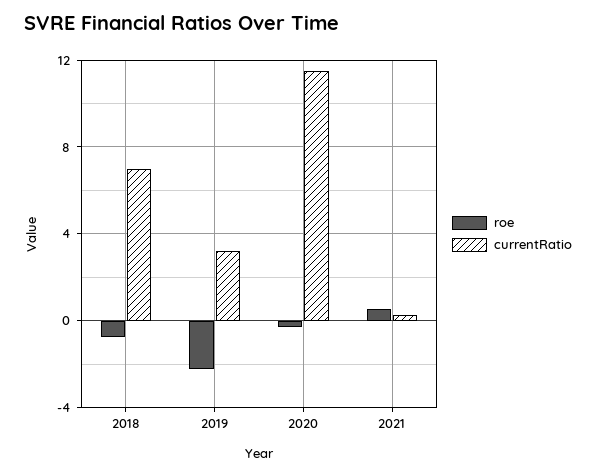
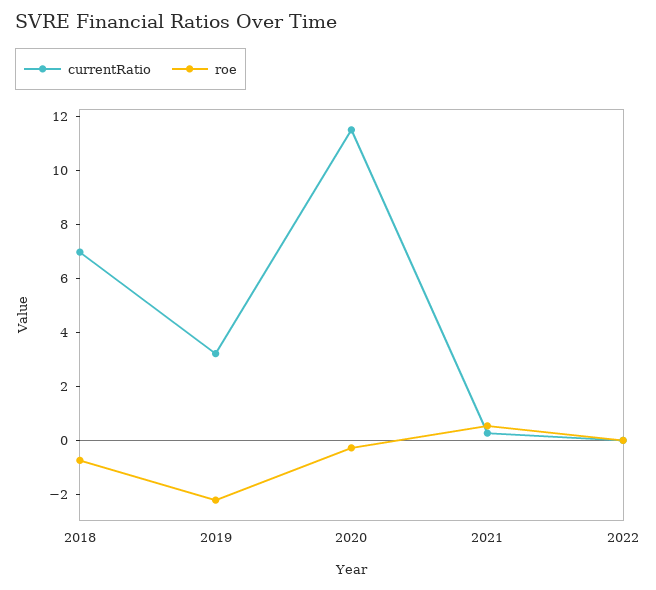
currentRatio, 2022: none -> 0
roe, 2022: none -> 0

